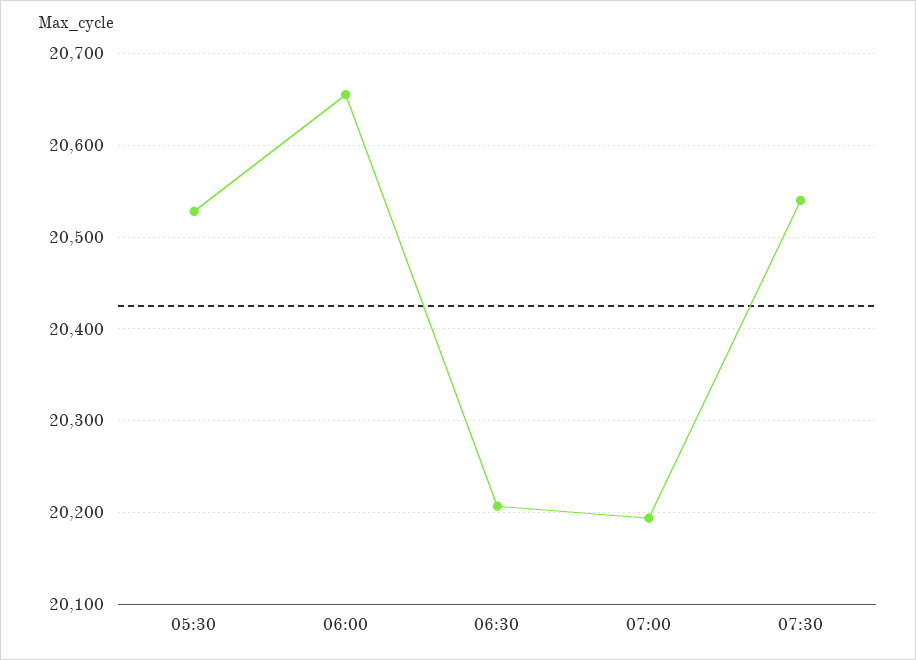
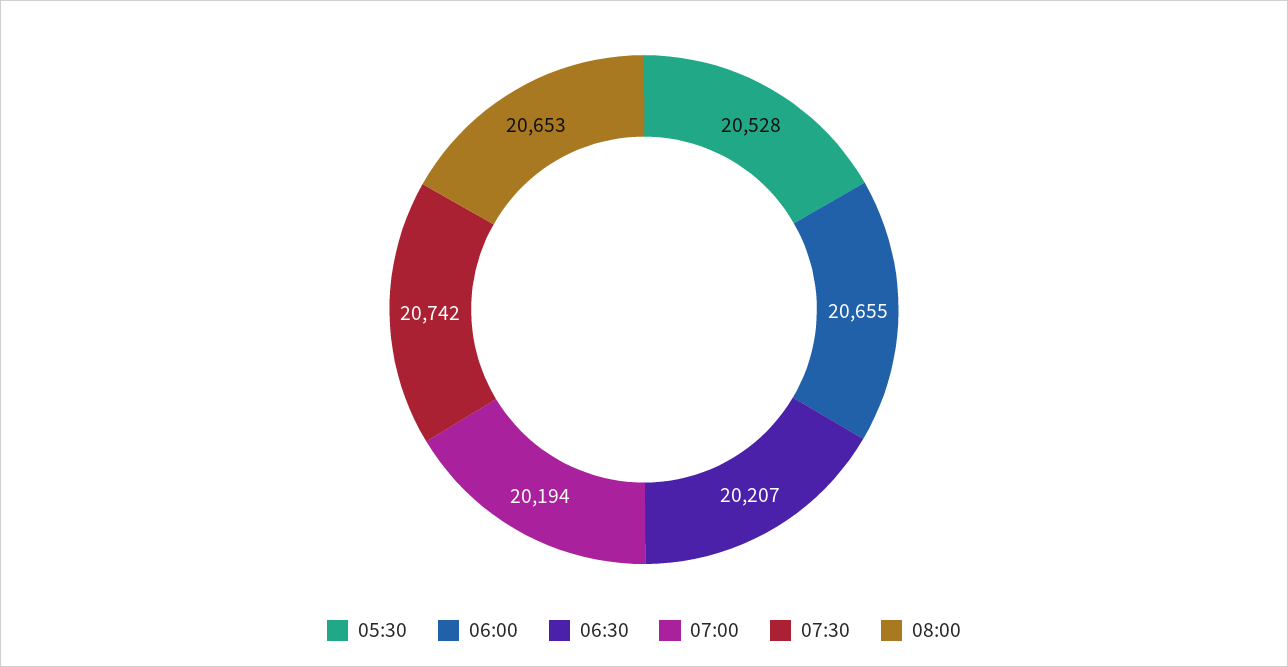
07:30: 20540 -> 20742
08:00: none -> 20653

